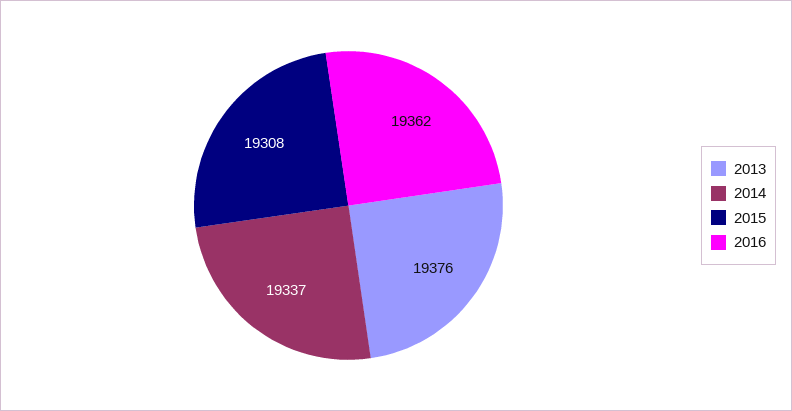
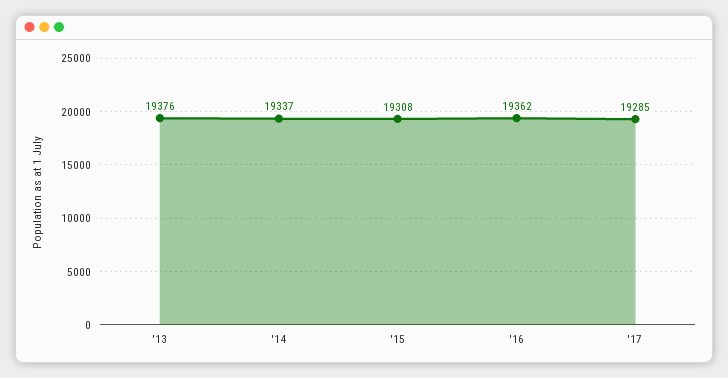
'17: none -> 19285

